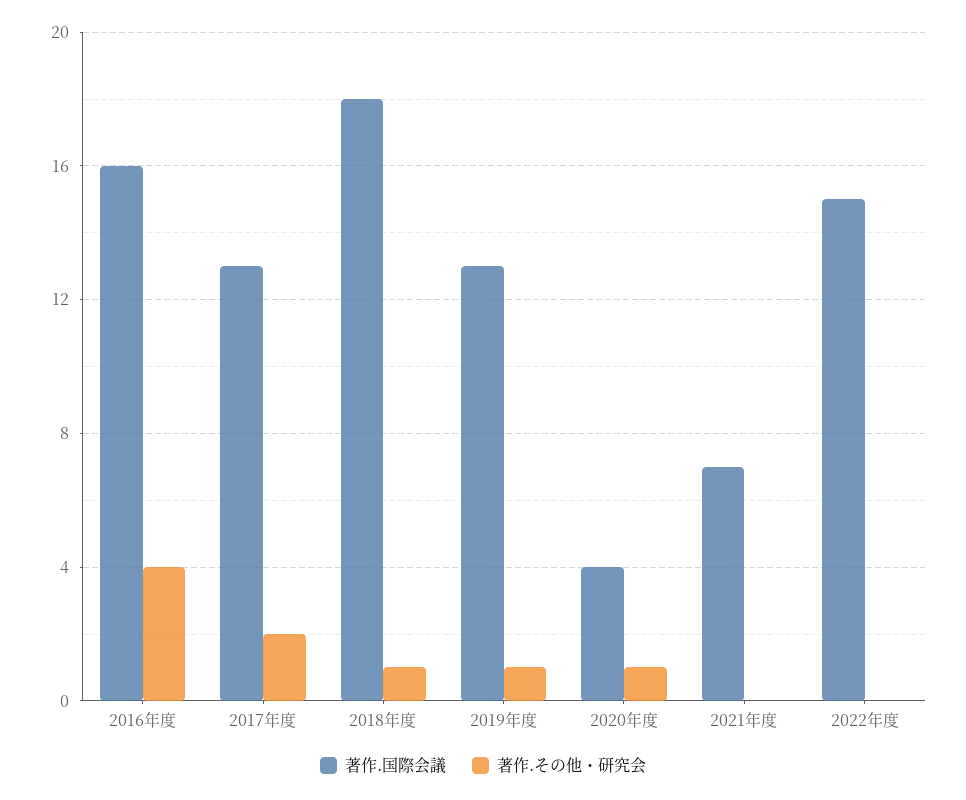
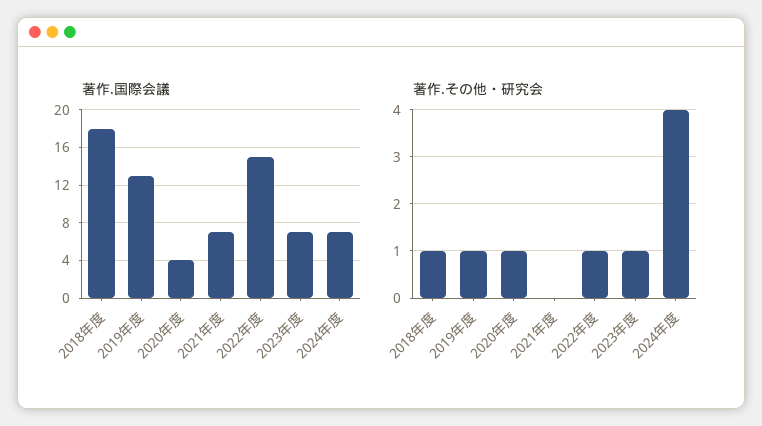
著作.国際会議, 2016年度: 16 -> none
著作.その他・研究会, 2016年度: 4 -> none
著作.国際会議, 2017年度: 13 -> none
著作.その他・研究会, 2017年度: 2 -> none
著作.その他・研究会, 2022年度: 0 -> 1
著作.国際会議, 2023年度: none -> 7
著作.国際会議, 2024年度: none -> 7
著作.その他・研究会, 2023年度: none -> 1
著作.その他・研究会, 2024年度: none -> 4

